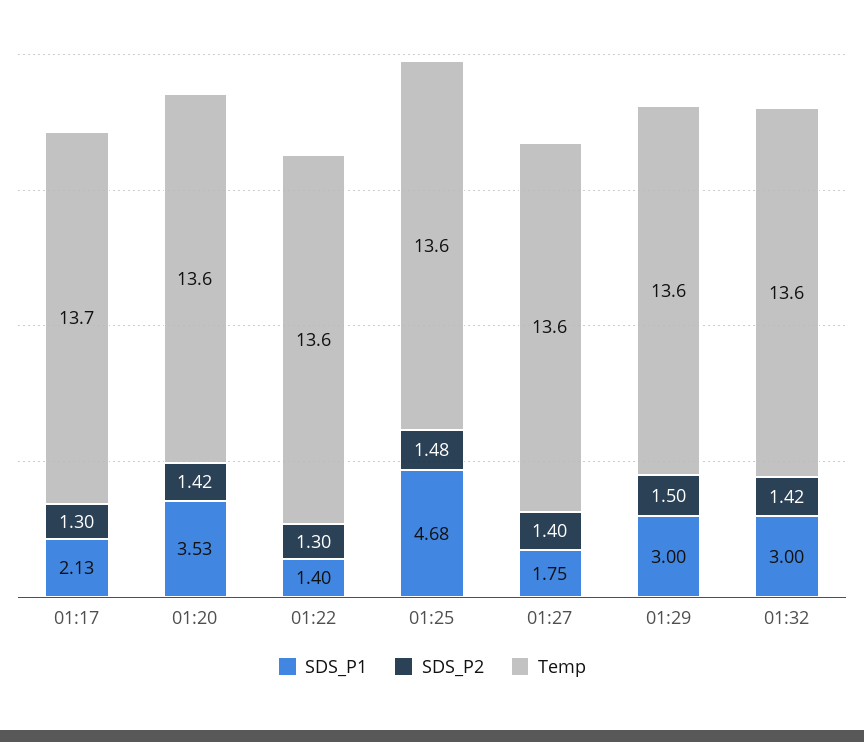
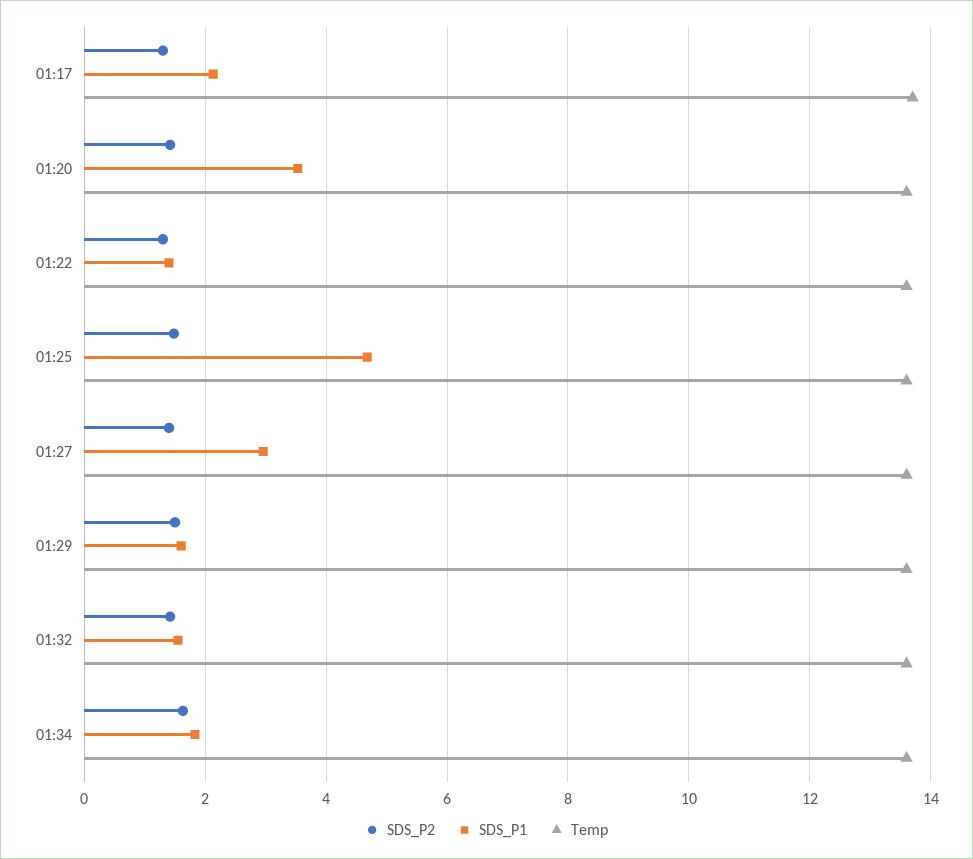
SDS_P1, 01:27: 1.75 -> 3
SDS_P1, 01:29: 3 -> 1.6
SDS_P1, 01:32: 3 -> 1.6
SDS_P2, 01:34: none -> 1.6
SDS_P1, 01:34: none -> 1.8
Temp, 01:34: none -> 13.6

